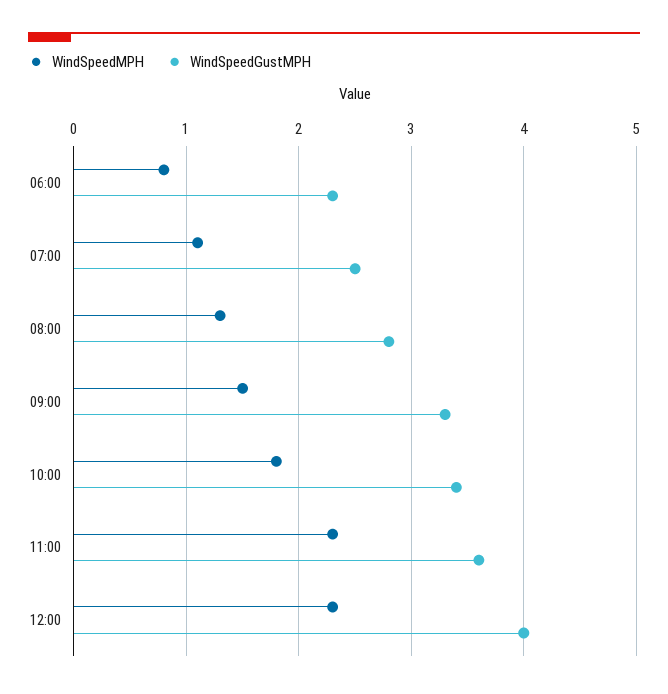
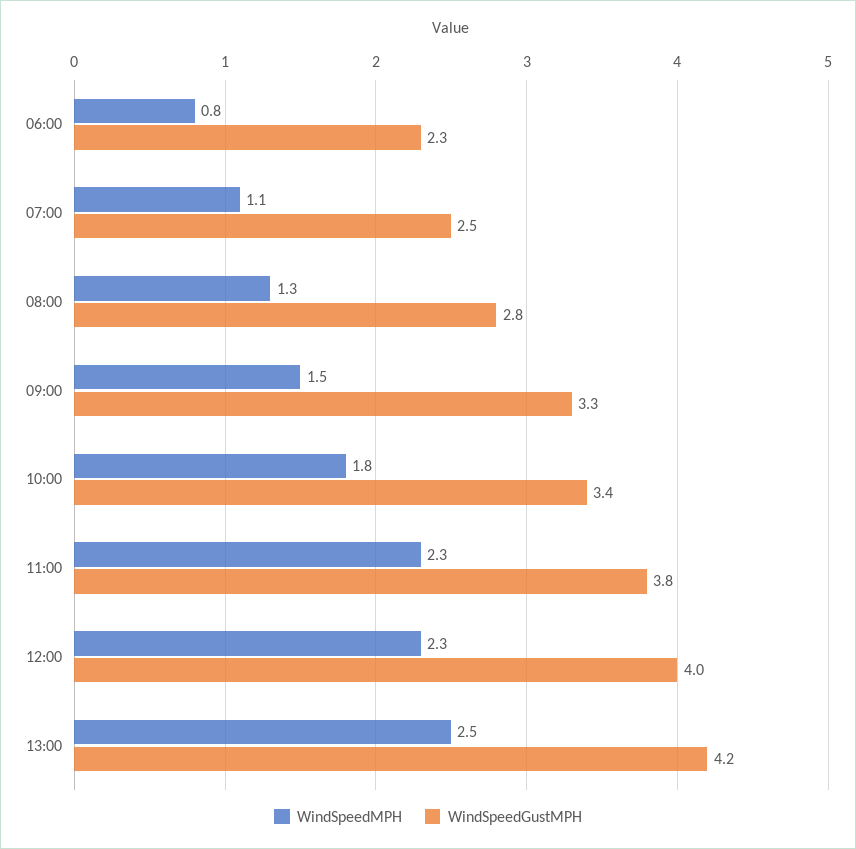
WindSpeedGustMPH, 11:00: 3.6 -> 3.8
WindSpeedMPH, 13:00: none -> 2.5
WindSpeedGustMPH, 13:00: none -> 4.2

